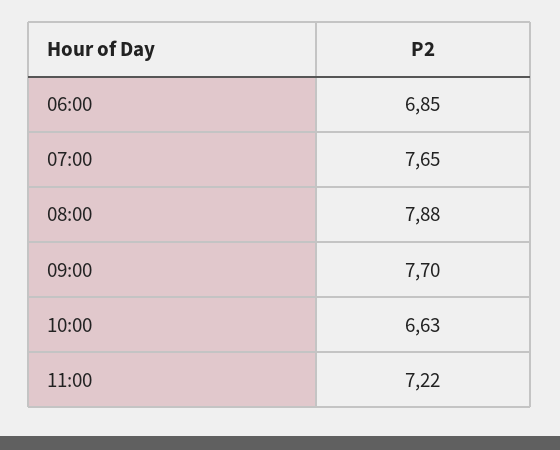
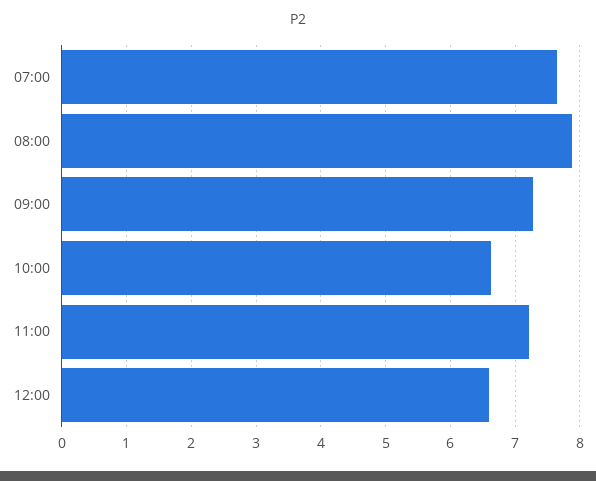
06:00: 6.85 -> none
09:00: 7.7 -> 7.3
12:00: none -> 6.6

